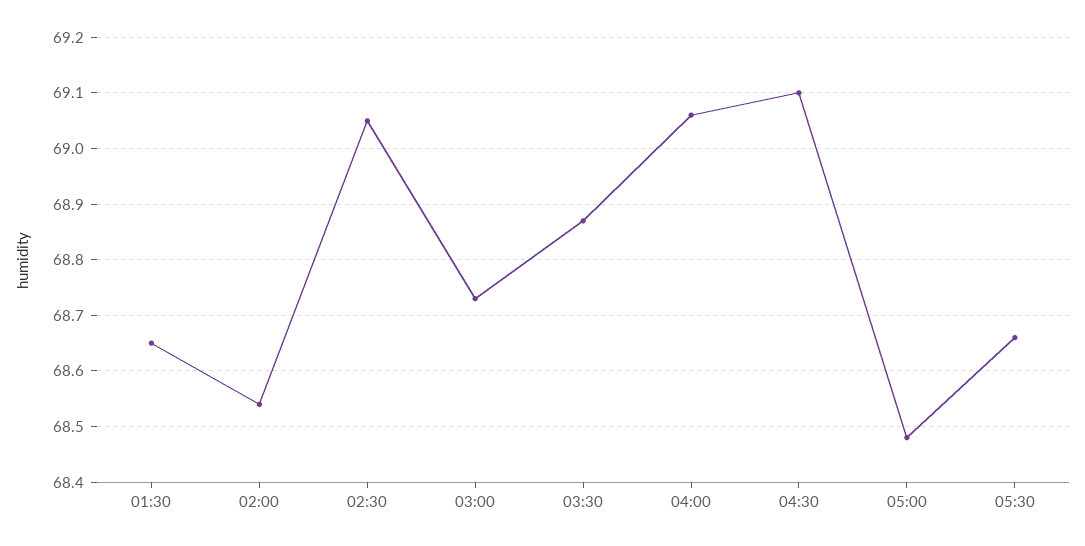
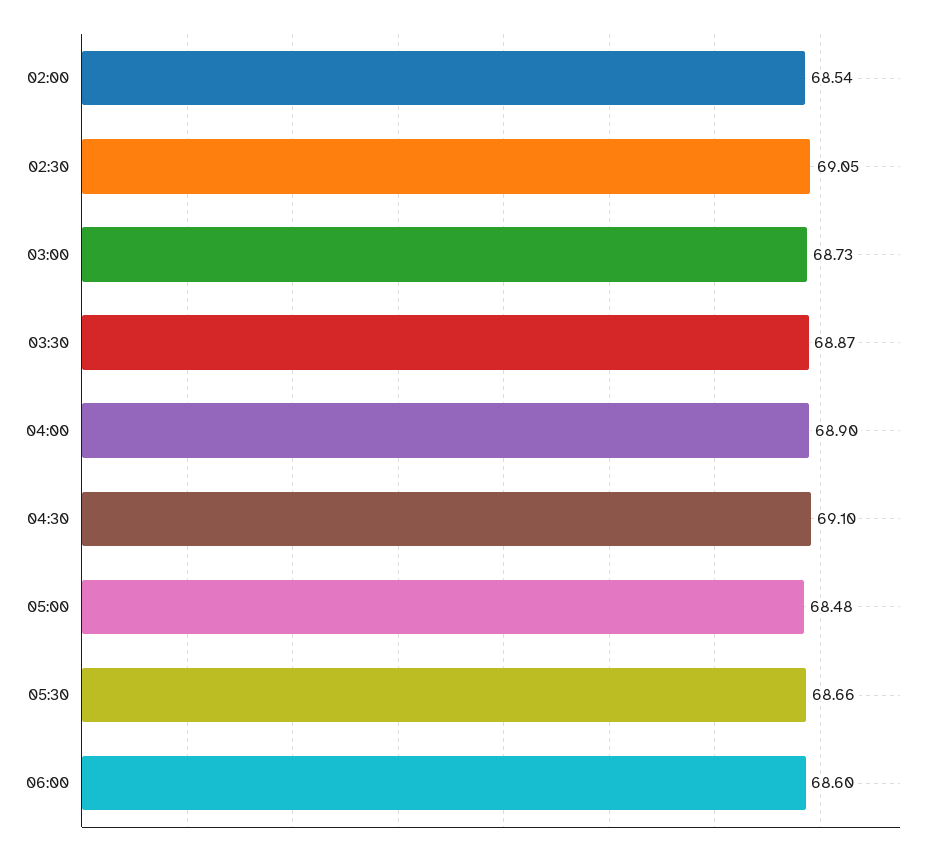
01:30: 68.65 -> none
04:00: 69.05 -> 68.9
06:00: none -> 68.6

